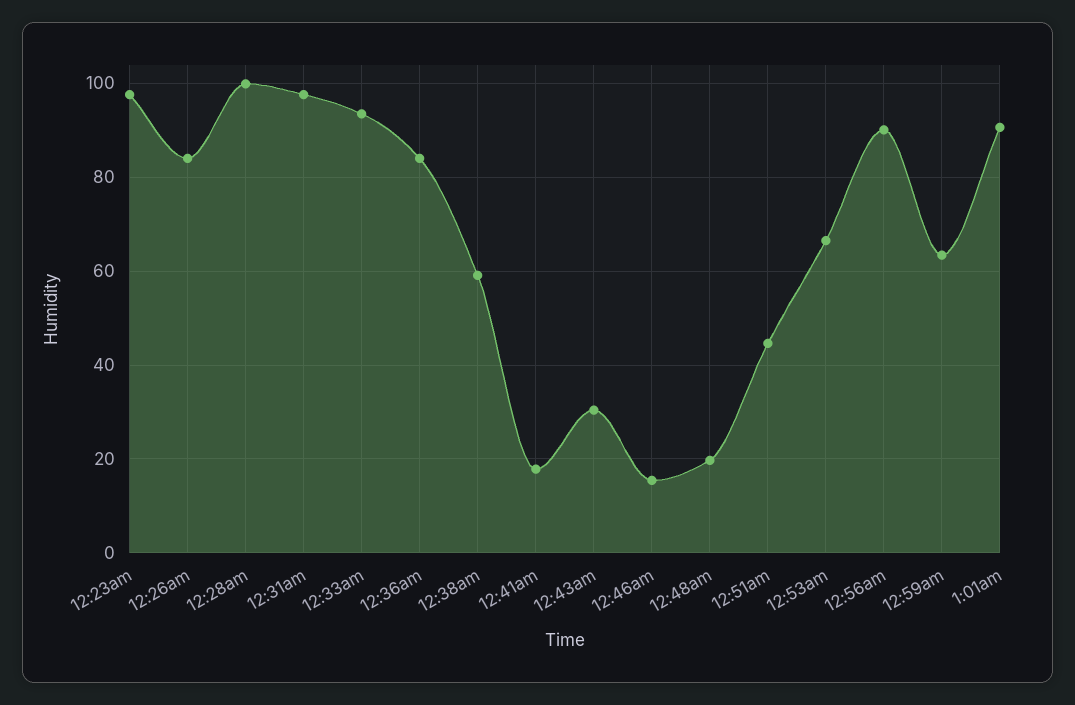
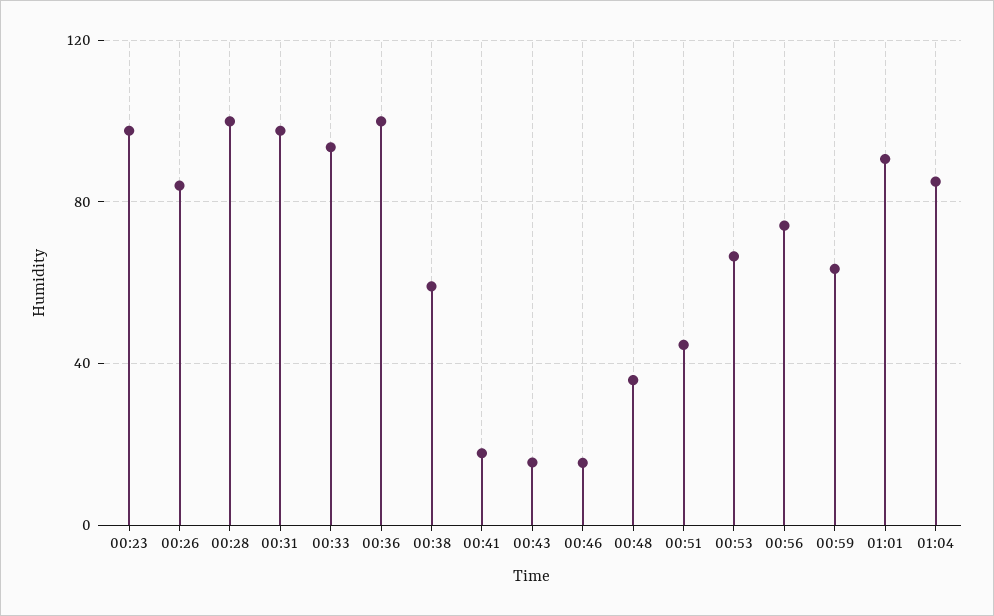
12:36am: 84 -> 100
12:43am: 30 -> 15
12:48am: 20 -> 35
12:56am: 90 -> 75
01:04: none -> 85

